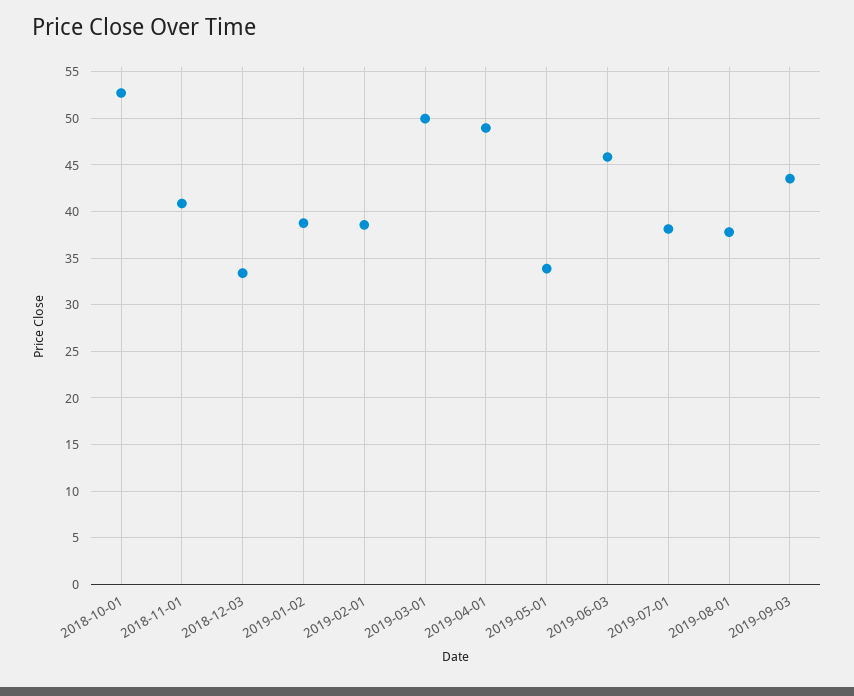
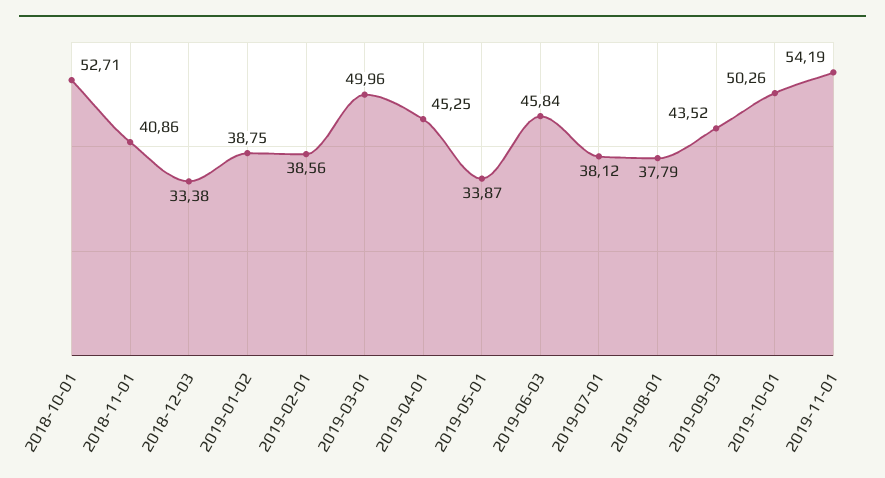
2019-04-01: 49 -> 45.25
2019-10-01: none -> 50.26
2019-11-01: none -> 54.19

